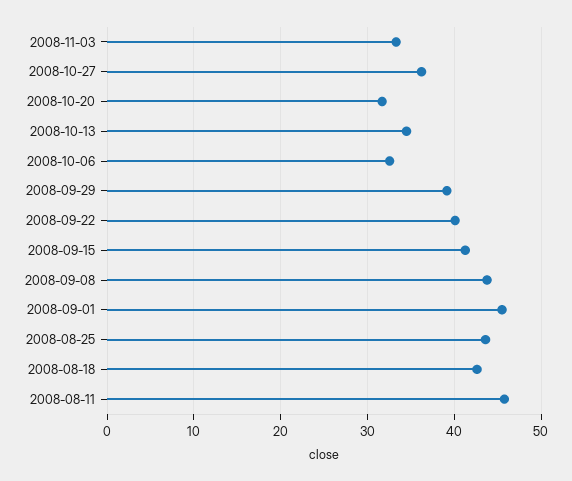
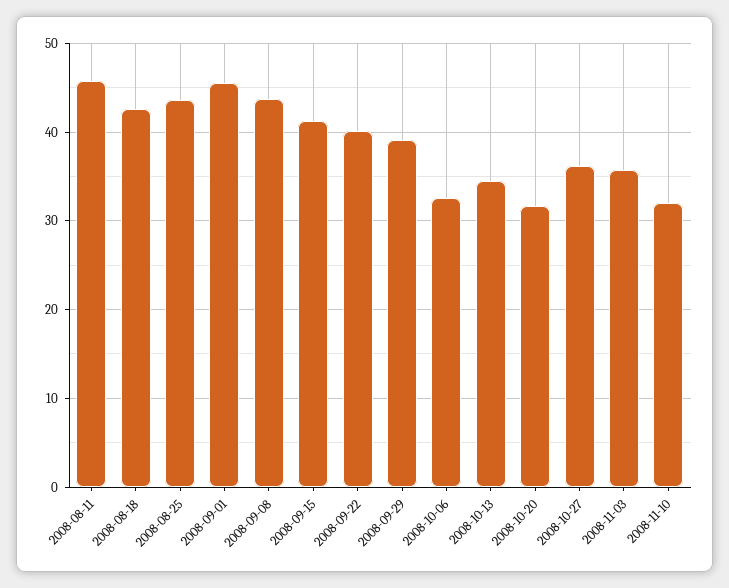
2008-11-03: 33 -> 36
2008-11-10: none -> 32

